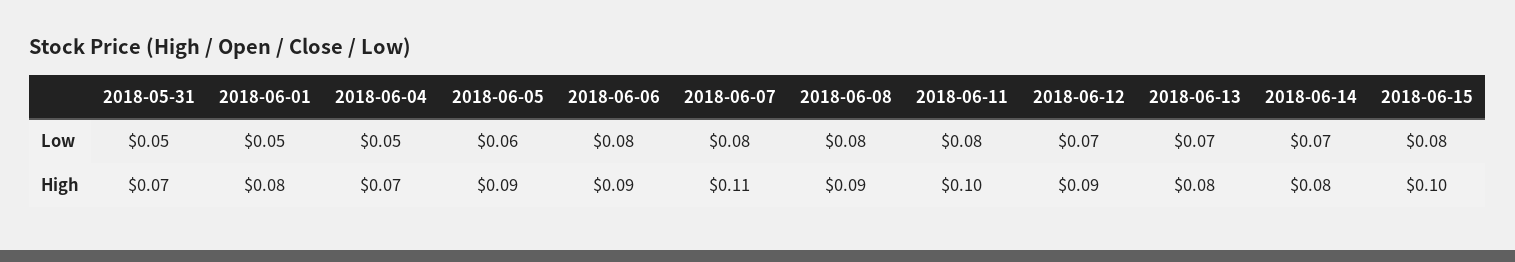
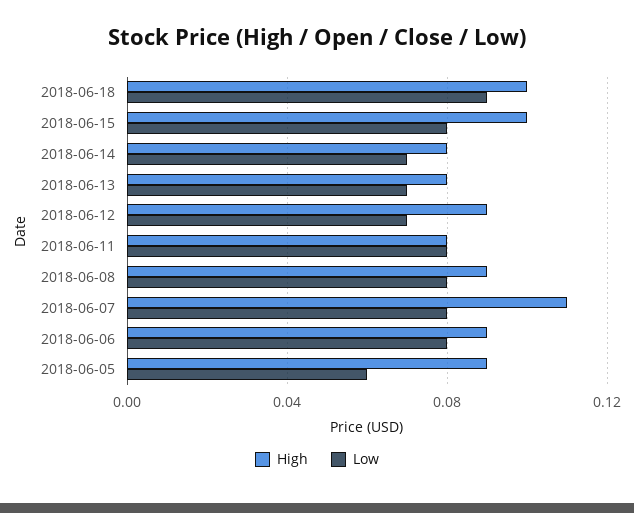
Low, 2018-05-31: 0.05 -> none
Low, 2018-06-01: 0.05 -> none
Low, 2018-06-04: 0.05 -> none
High, 2018-05-31: 0.07 -> none
High, 2018-06-01: 0.08 -> none
High, 2018-06-04: 0.07 -> none
High, 2018-06-11: 0.1 -> 0.08
High, 2018-06-18: none -> 0.1
Low, 2018-06-18: none -> 0.09

